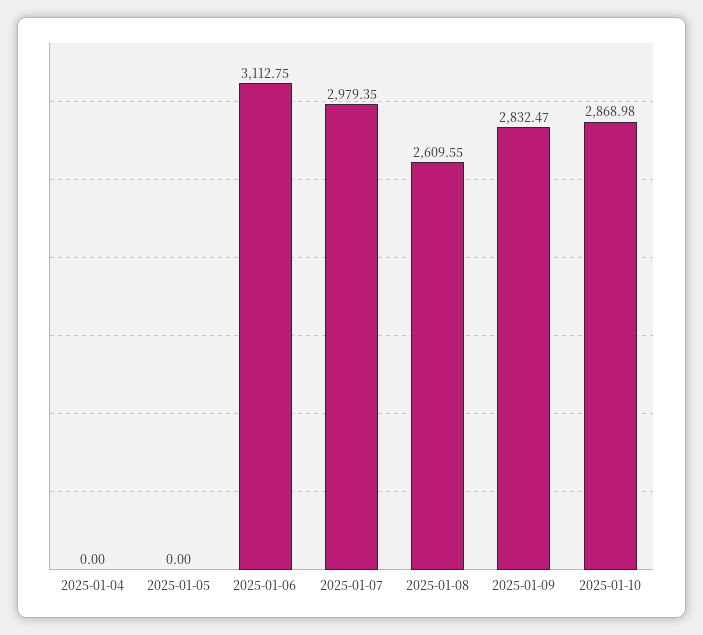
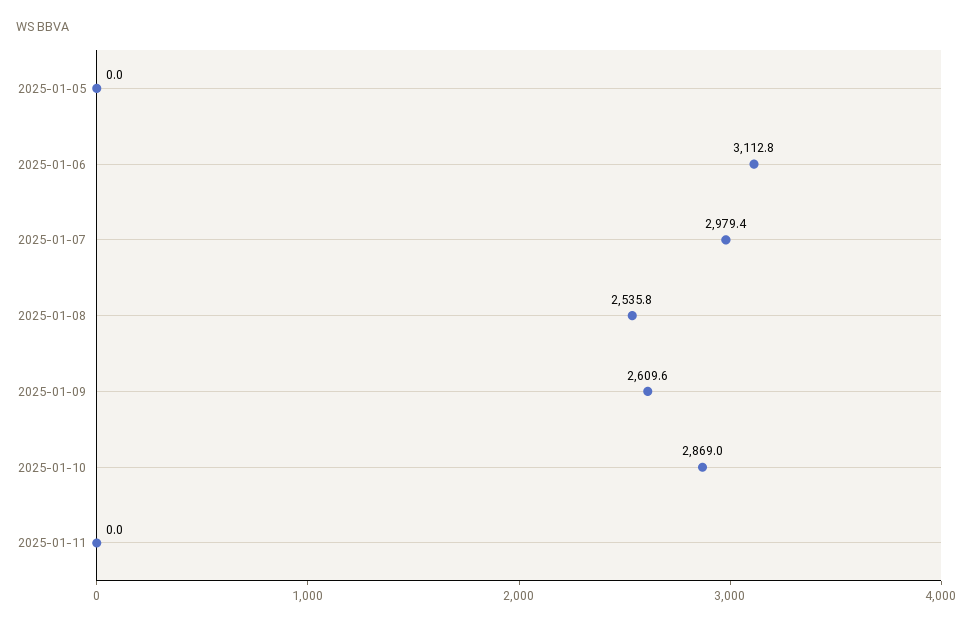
2025-01-04: 0 -> none
2025-01-08: 2609.55 -> 2535.8
2025-01-09: 2832.47 -> 2609.6
2025-01-11: none -> 0

